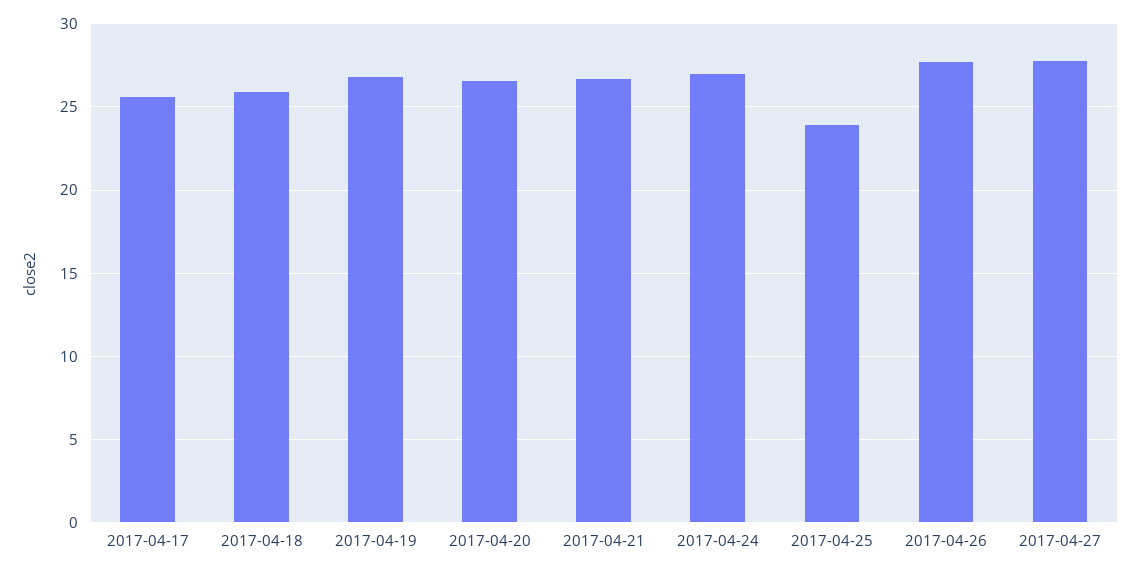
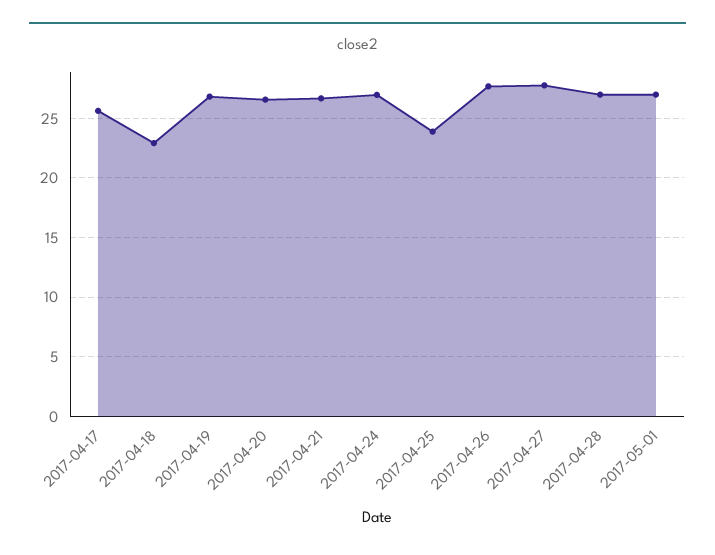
2017-04-18: 26 -> 23
2017-04-28: none -> 27
2017-05-01: none -> 27

